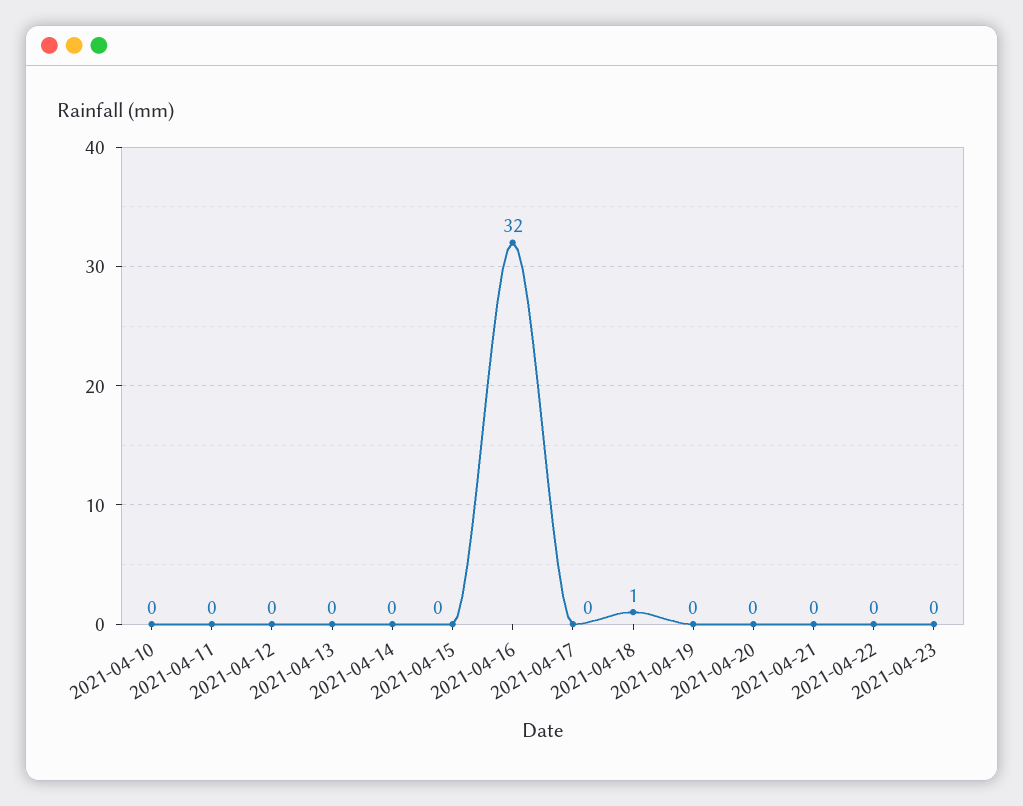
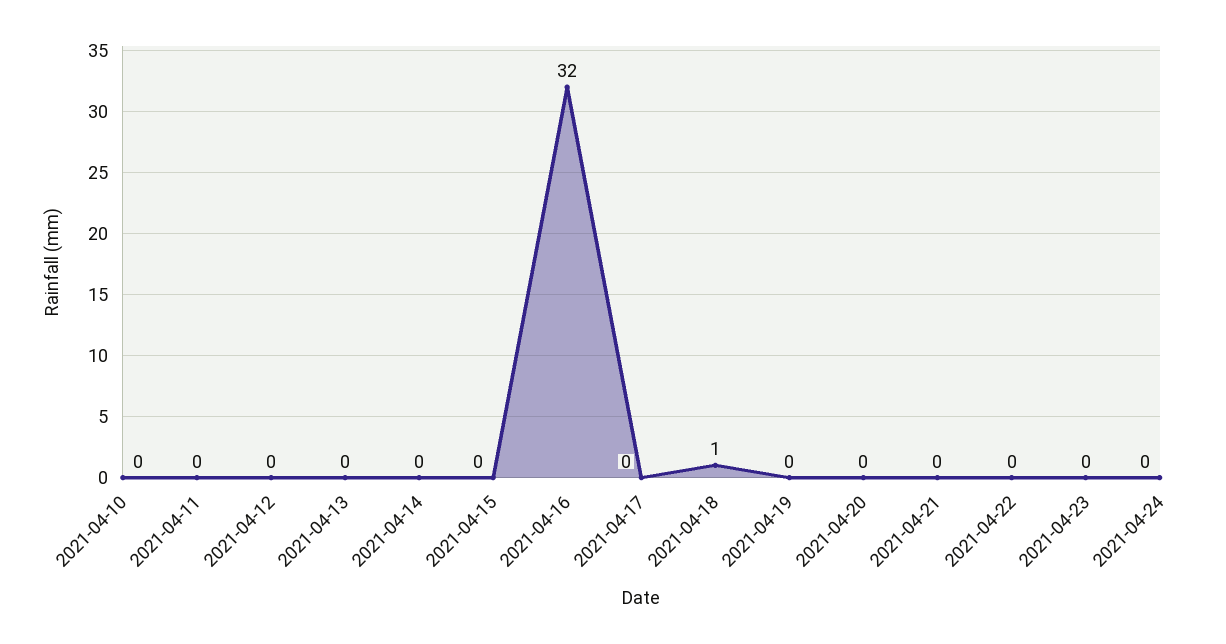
2021-04-24: none -> 0

